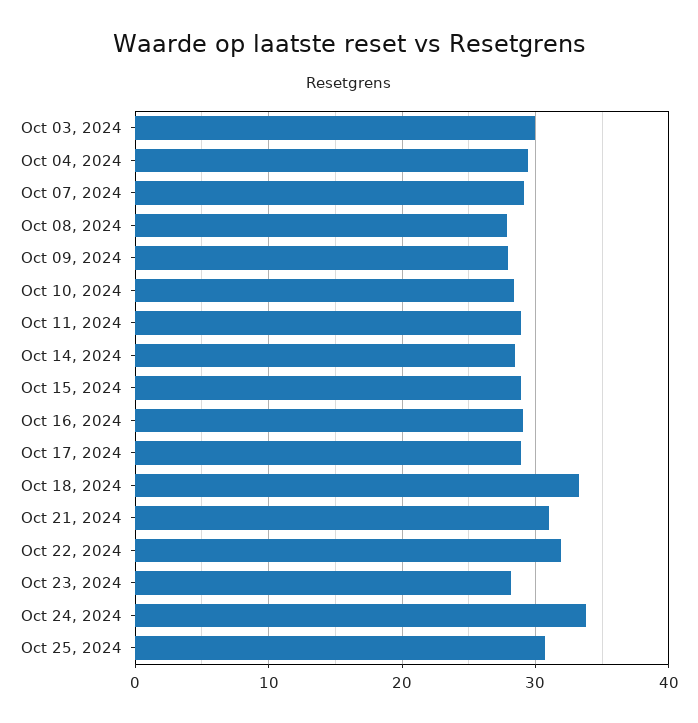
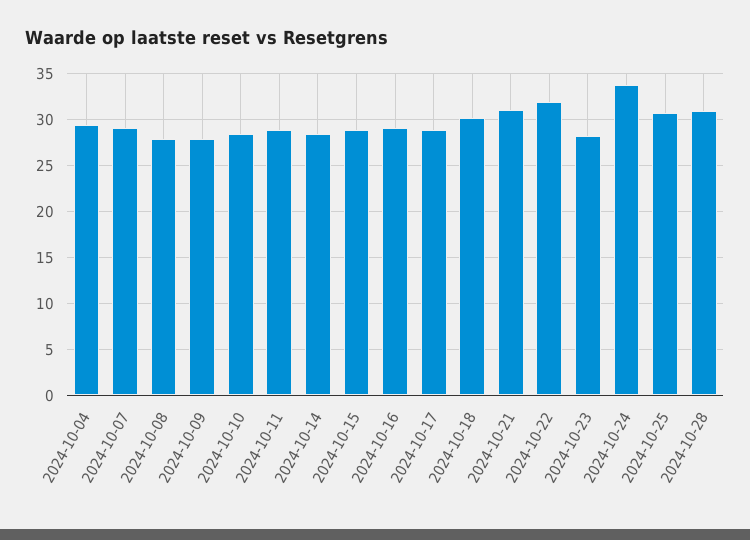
Oct 03, 2024: 30 -> none
Oct 18, 2024: 33 -> 30
2024-10-28: none -> 31

